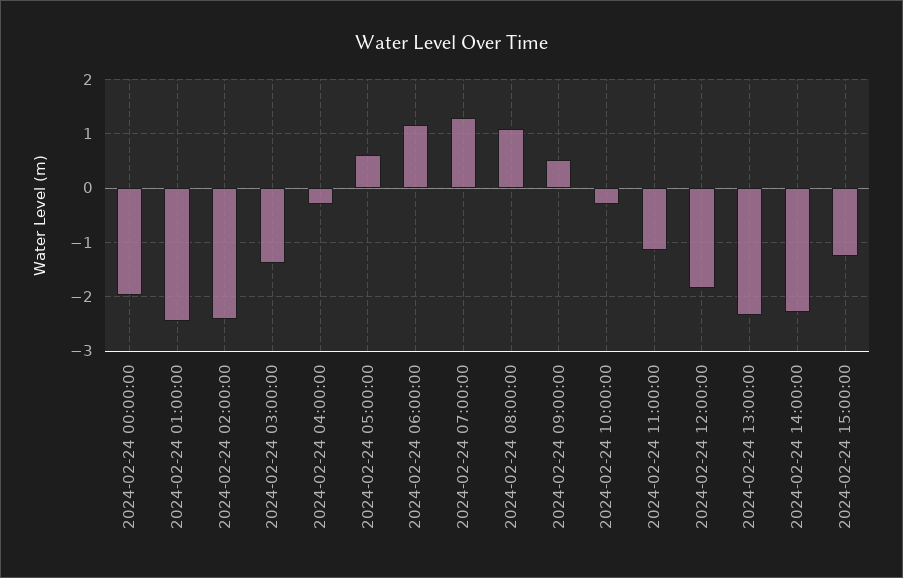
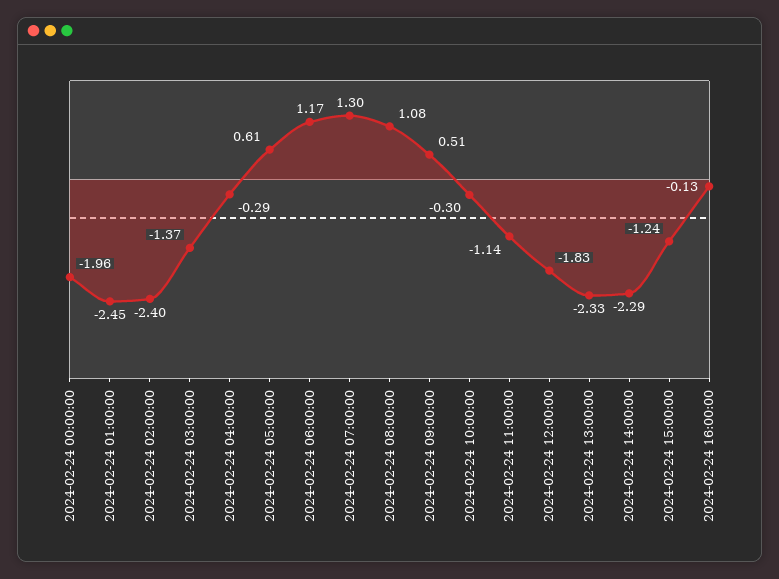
2024-02-24 16:00:00: none -> -0.13

